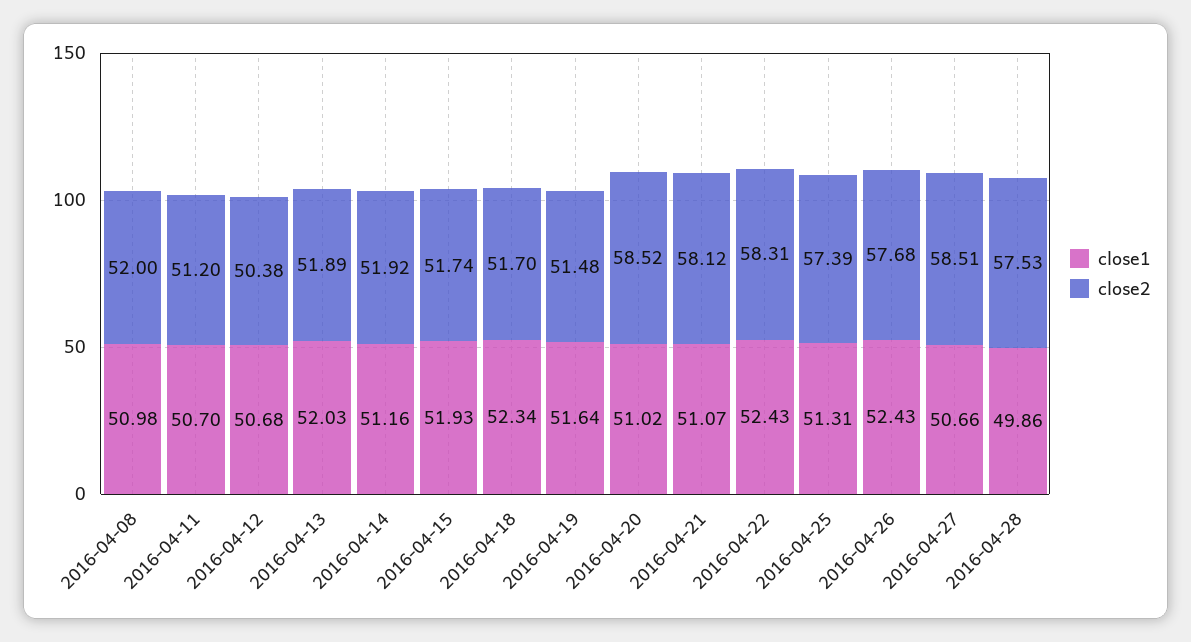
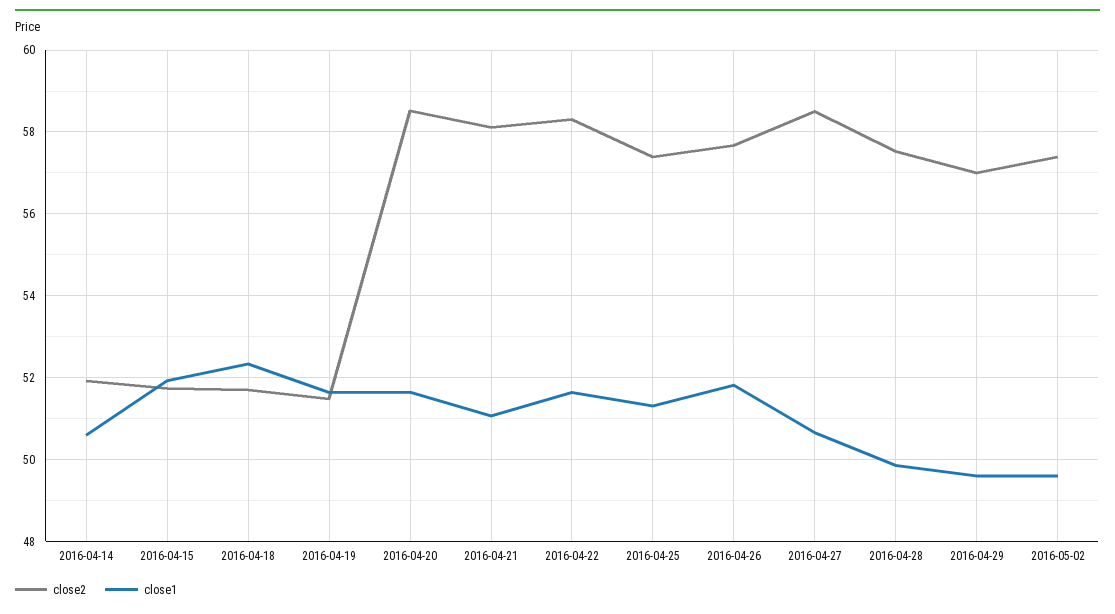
close1, 2016-04-08: 50.98 -> none
close2, 2016-04-08: 52 -> none
close1, 2016-04-11: 50.7 -> none
close2, 2016-04-11: 51.2 -> none
close1, 2016-04-12: 50.68 -> none
close2, 2016-04-12: 50.38 -> none
close1, 2016-04-13: 52.03 -> none
close2, 2016-04-13: 51.89 -> none
close1, 2016-04-14: 51.16 -> 50.6
close1, 2016-04-20: 51.02 -> 51.6
close1, 2016-04-22: 52.43 -> 51.6
close1, 2016-04-26: 52.43 -> 51.8
close2, 2016-04-29: none -> 57
close1, 2016-04-29: none -> 49.6
close2, 2016-05-02: none -> 57.4
close1, 2016-05-02: none -> 49.6

